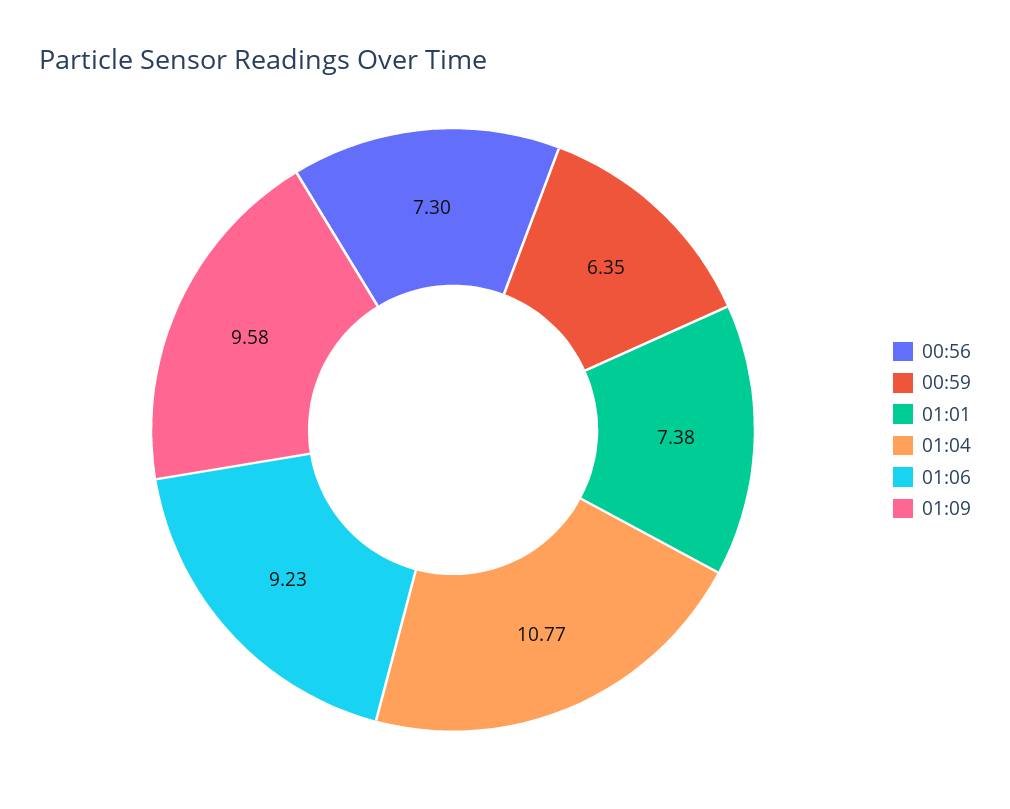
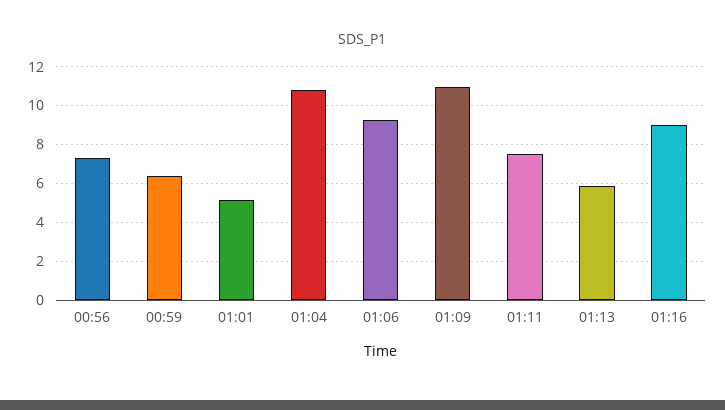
01:01: 7.38 -> 5
01:09: 9.58 -> 11
01:11: none -> 7.5
01:13: none -> 6
01:16: none -> 9

